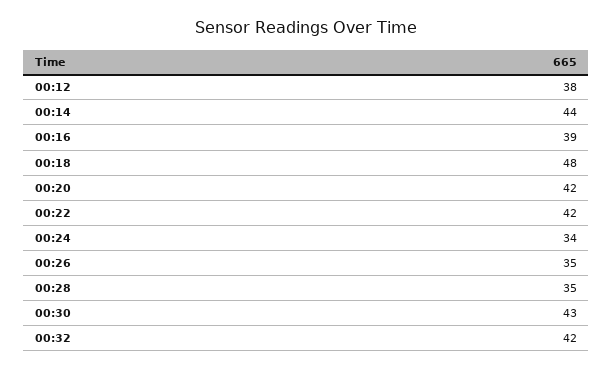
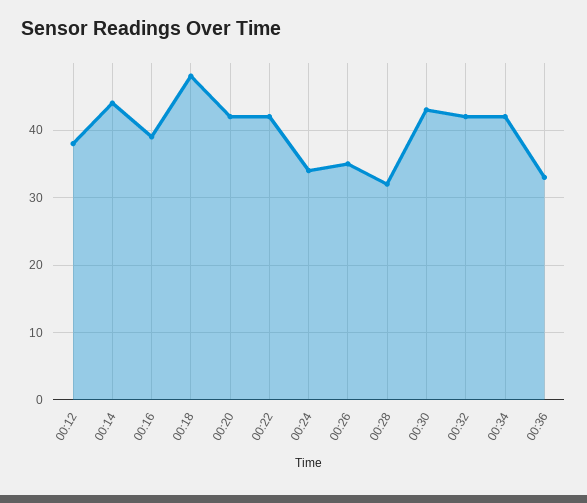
00:28: 35 -> 32
00:34: none -> 42
00:36: none -> 33

